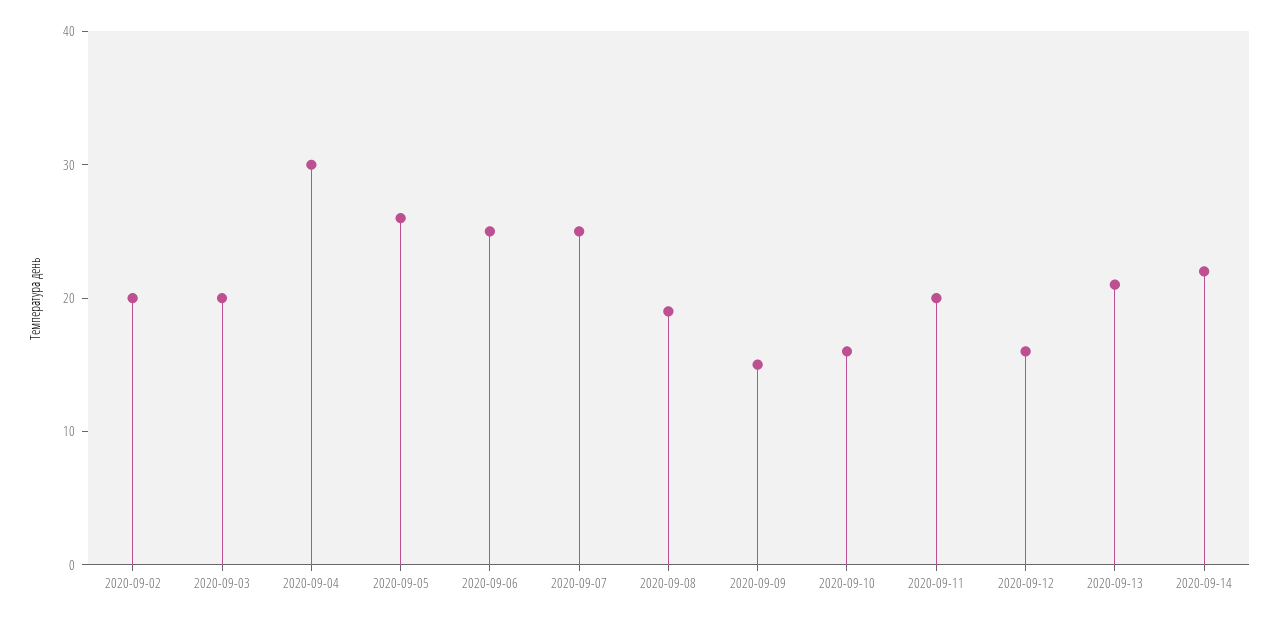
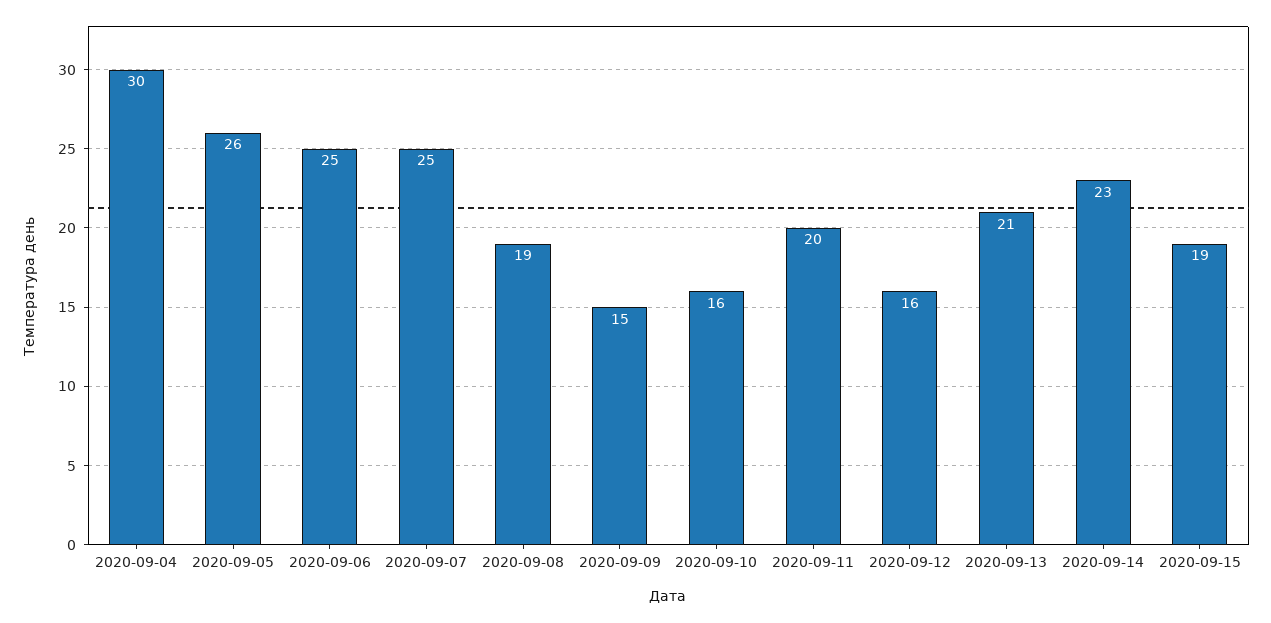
2020-09-02: 20 -> none
2020-09-03: 20 -> none
2020-09-14: 22 -> 23
2020-09-15: none -> 19

